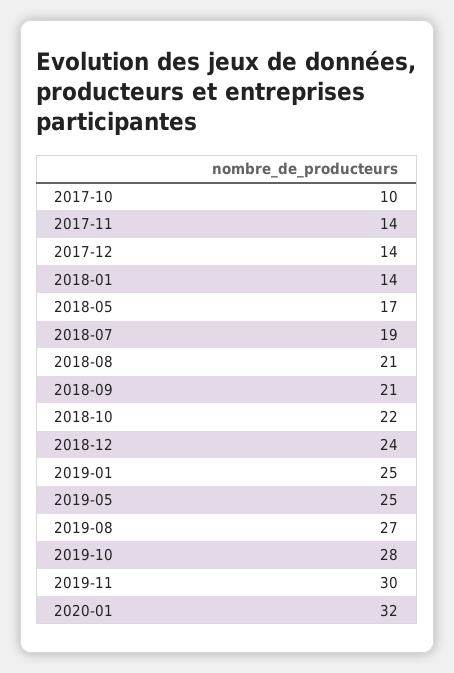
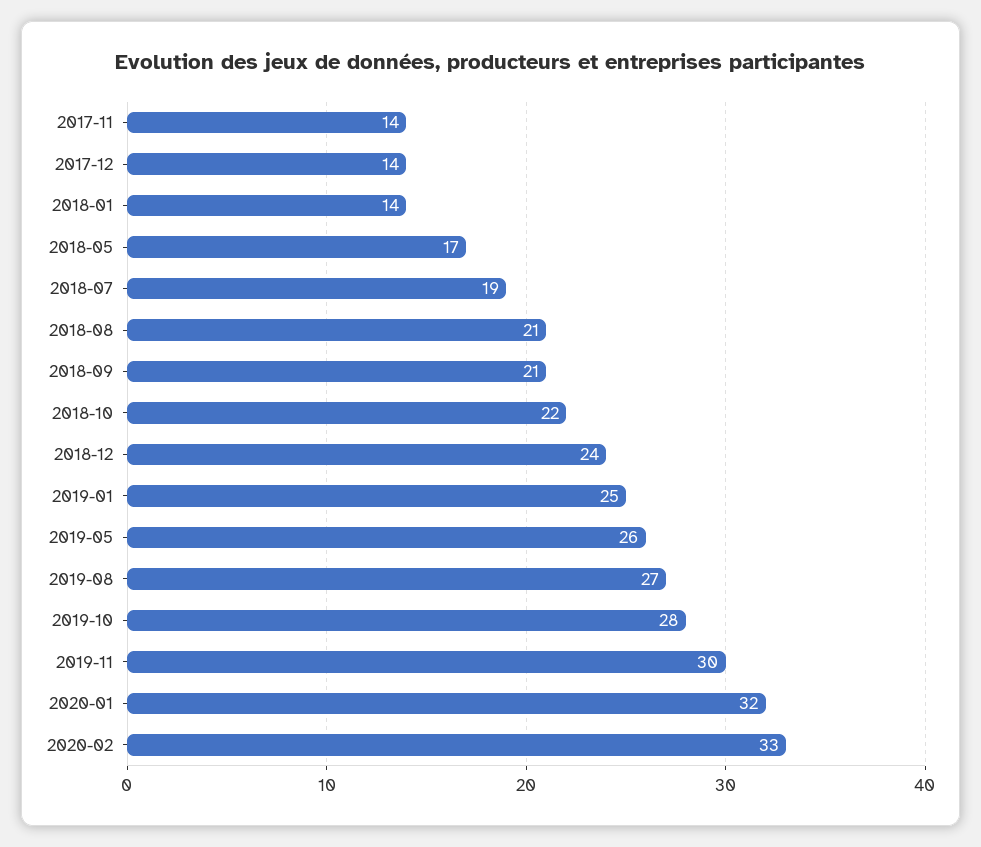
2017-10: 10 -> none
2019-05: 25 -> 26
2020-02: none -> 33

